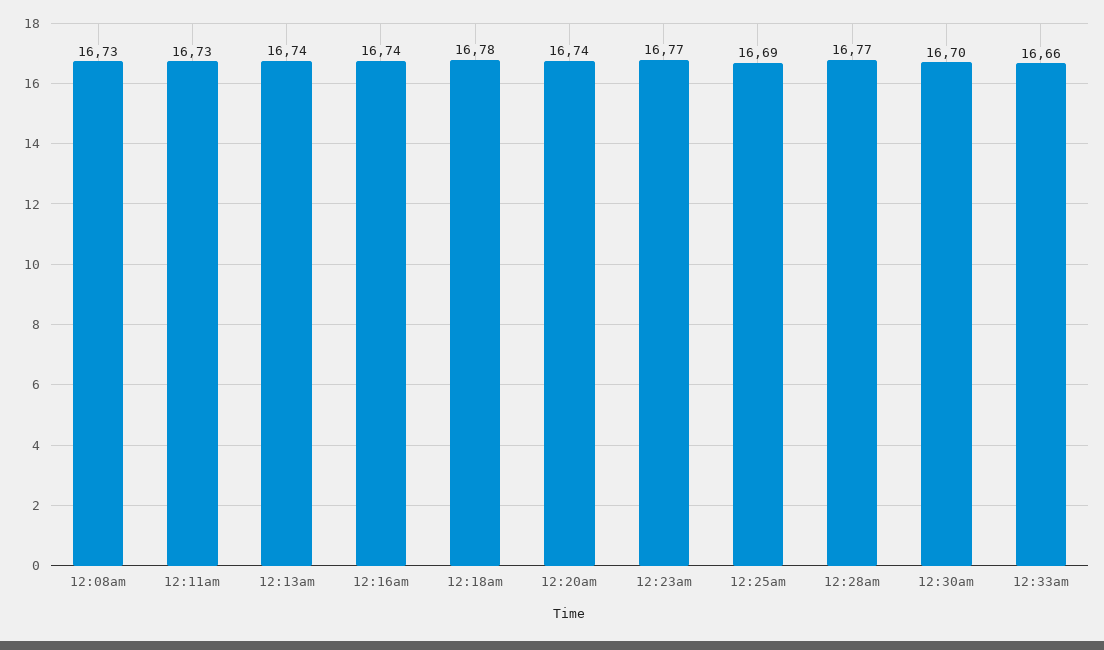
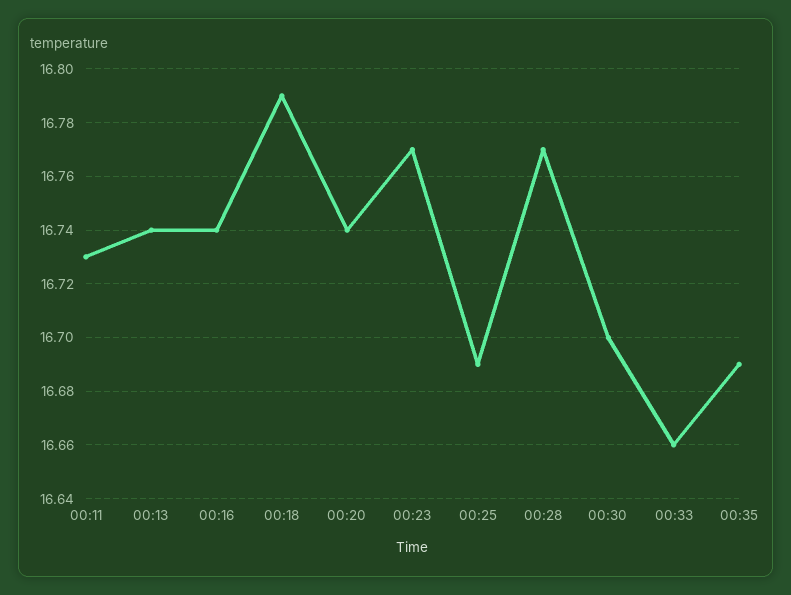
12:08am: 16.73 -> none
12:18am: 16.78 -> 16.79
00:35: none -> 16.69

